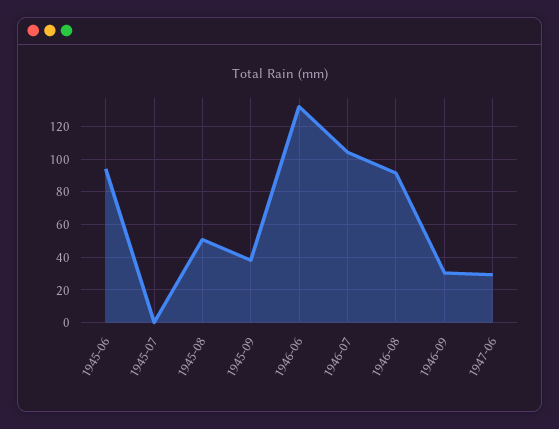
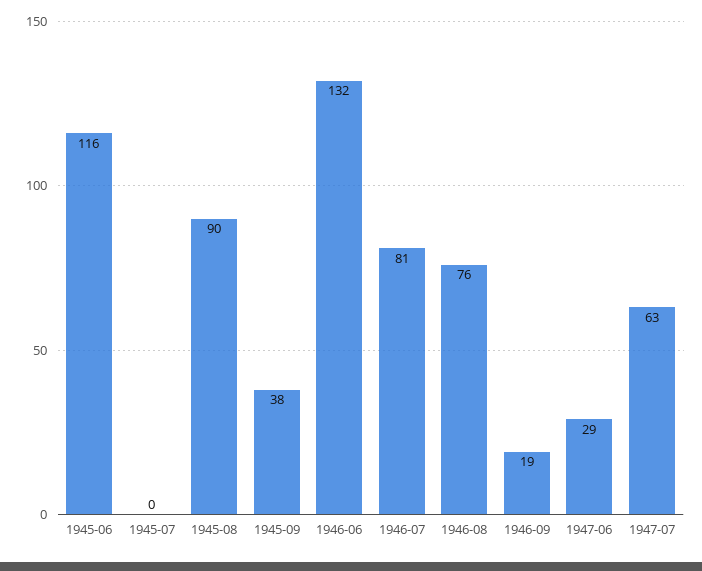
1945-06: 95 -> 116
1945-08: 50 -> 90
1946-07: 105 -> 81
1946-08: 90 -> 76
1946-09: 30 -> 19
1947-07: none -> 63

